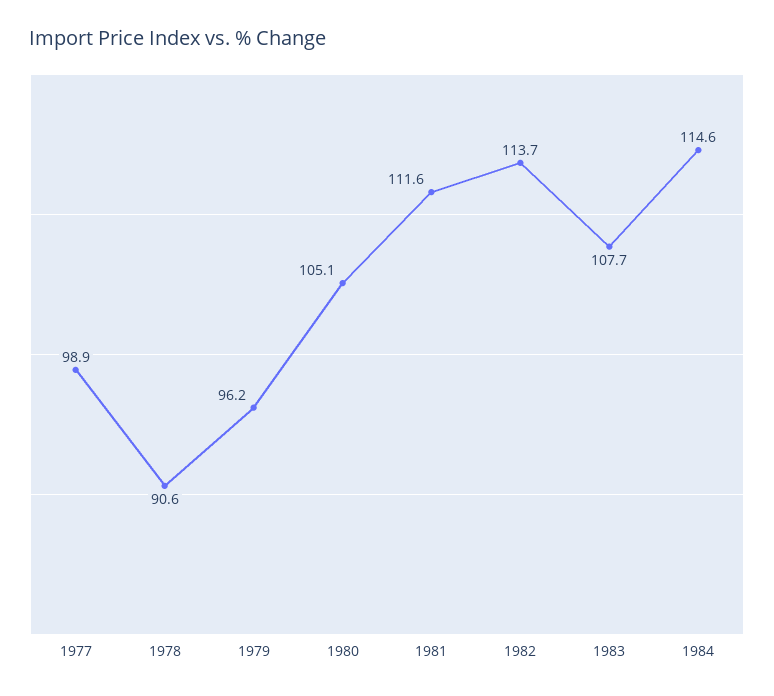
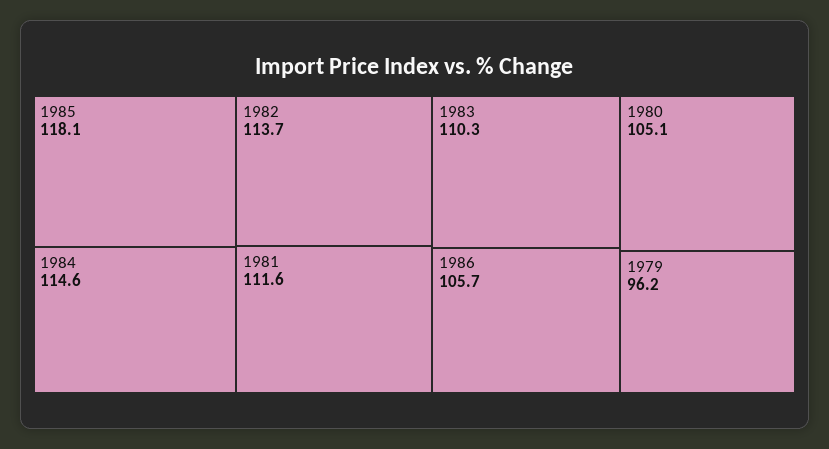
1977: 98.9 -> none
1978: 90.6 -> none
1983: 107.7 -> 110.3
1985: none -> 118.1
1986: none -> 105.7

